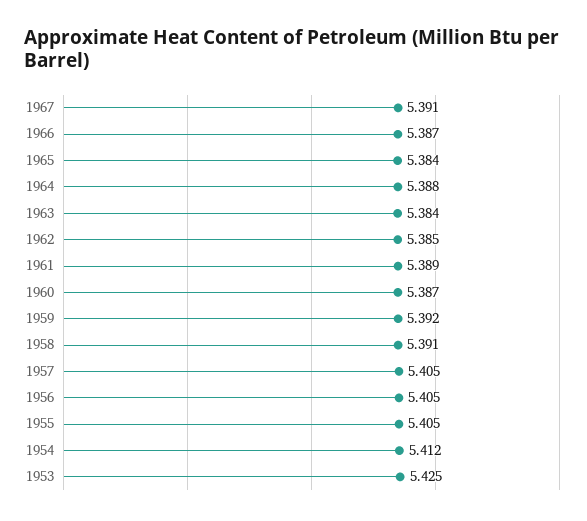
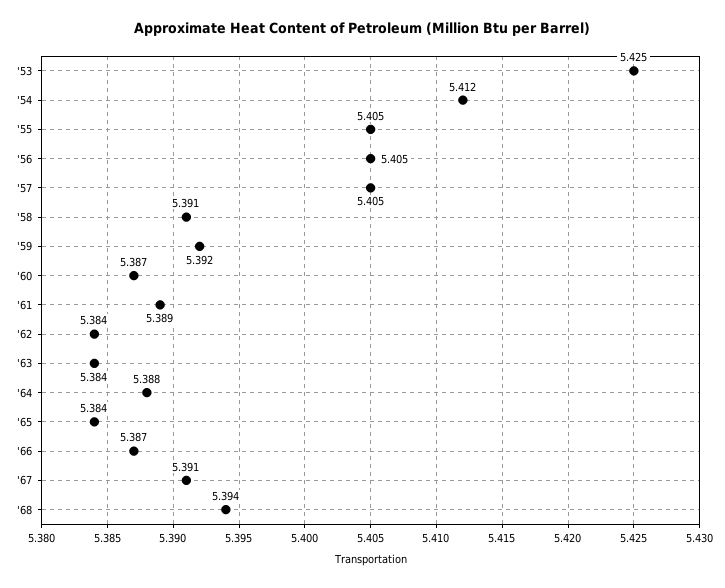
1962: 5.385 -> 5.384
'68: none -> 5.394

